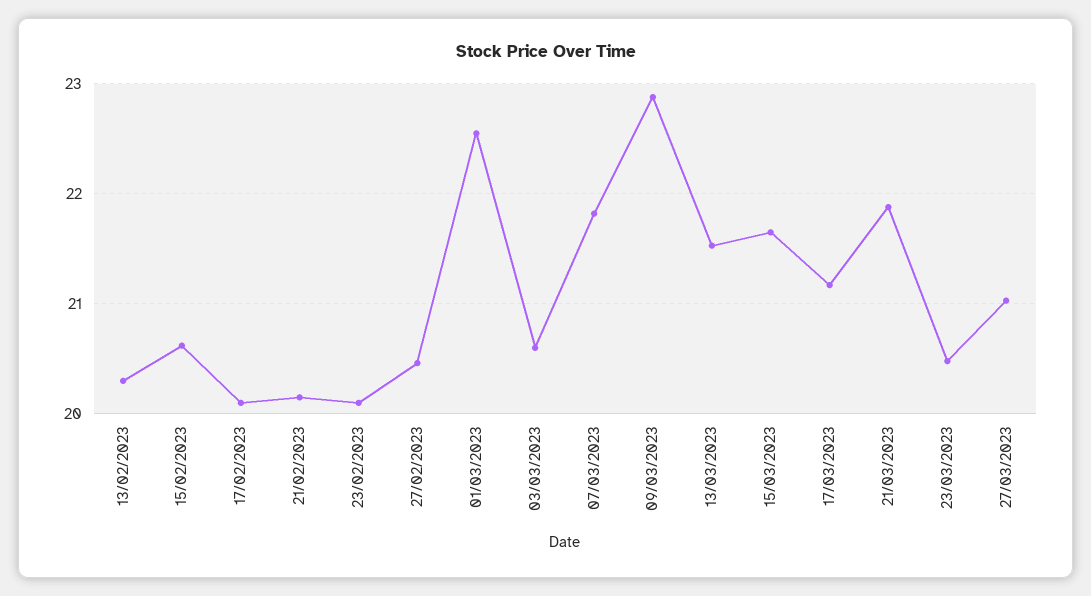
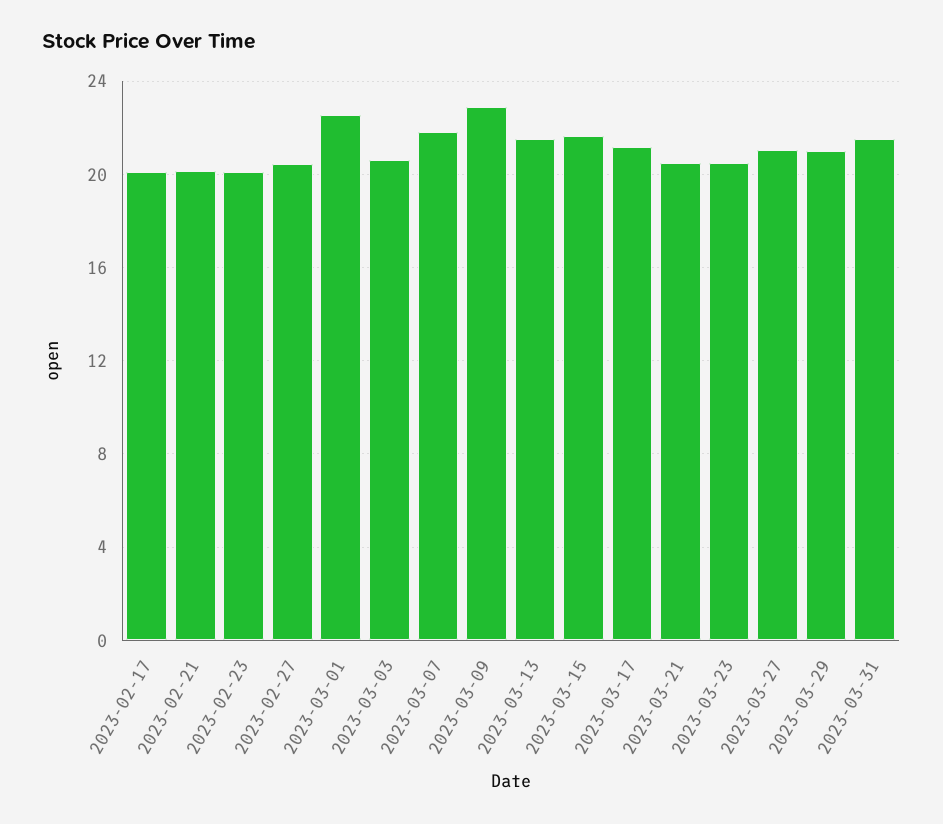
13/02/2023: 20.3 -> none
15/02/2023: 20.6 -> none
21/03/2023: 21.9 -> 20.5
2023-03-29: none -> 21
2023-03-31: none -> 21.5

